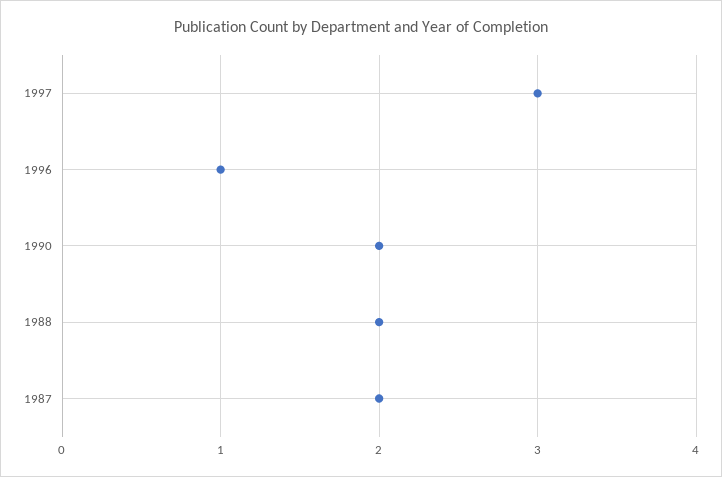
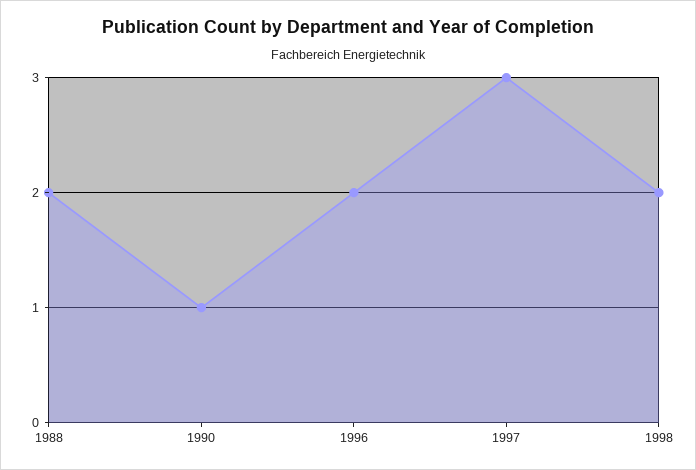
1996: 1 -> 2
1990: 2 -> 1
1987: 2 -> none
1998: none -> 2

